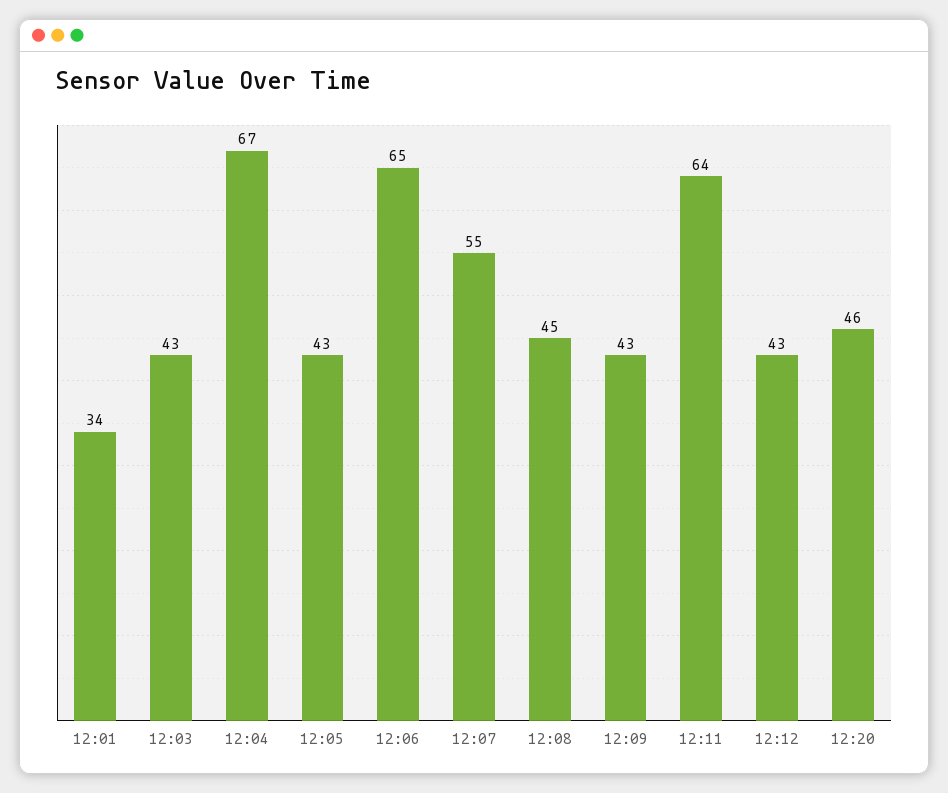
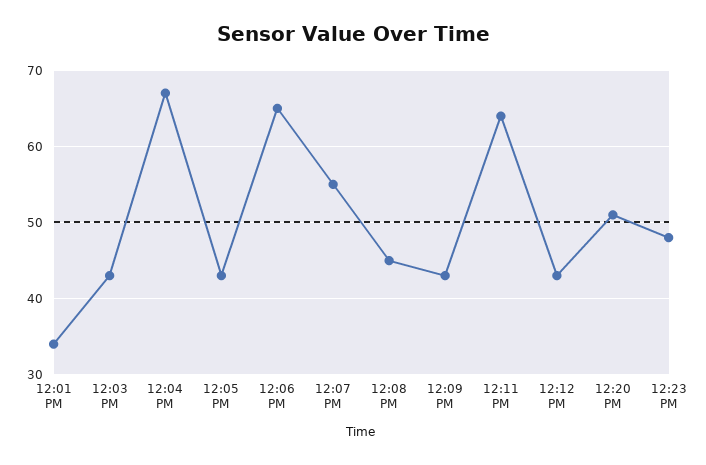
12:20: 46 -> 51
12:23 PM: none -> 48

